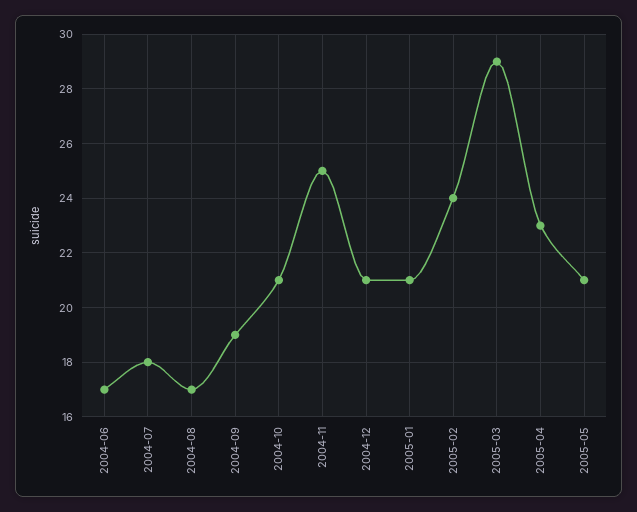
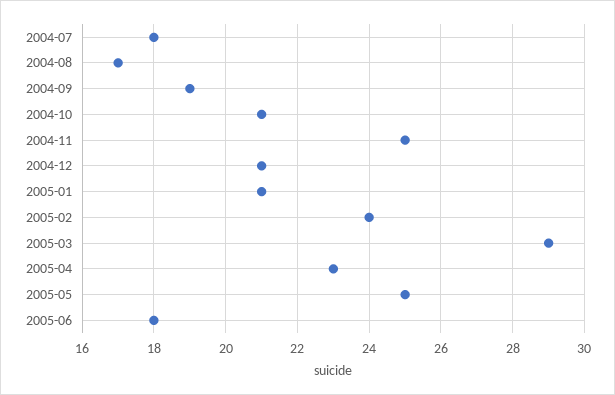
2004-06: 17 -> none
2005-05: 21 -> 25
2005-06: none -> 18

